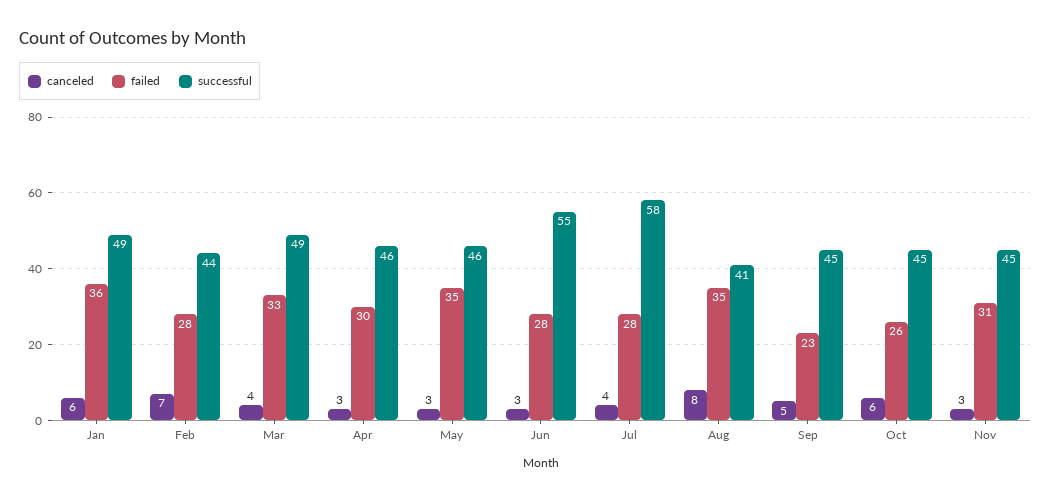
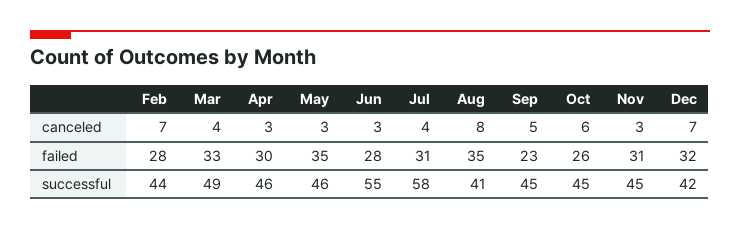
canceled, Jan: 6 -> none
failed, Jan: 36 -> none
successful, Jan: 49 -> none
failed, Jul: 28 -> 31
canceled, Dec: none -> 7
failed, Dec: none -> 32
successful, Dec: none -> 42

